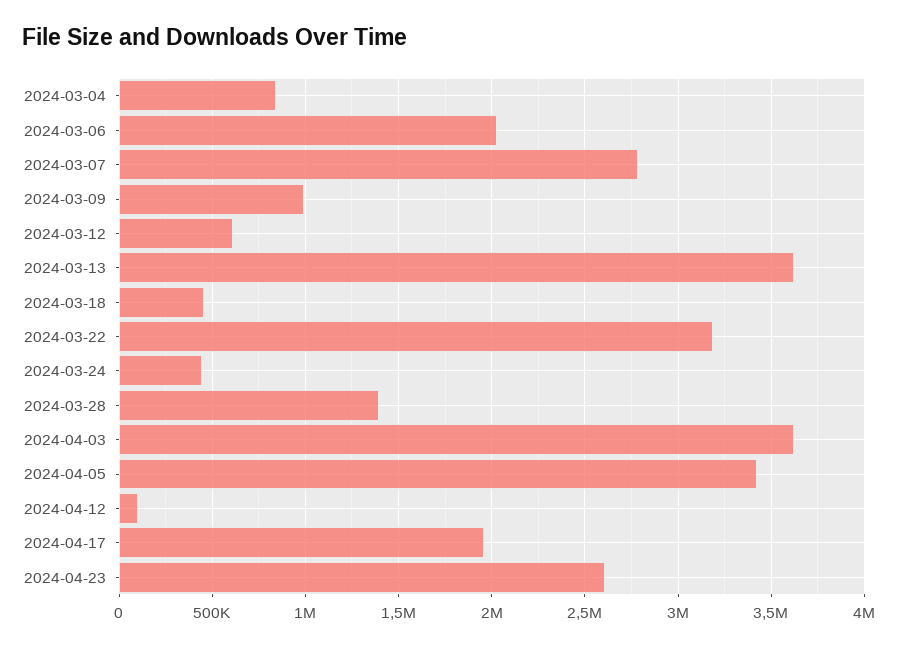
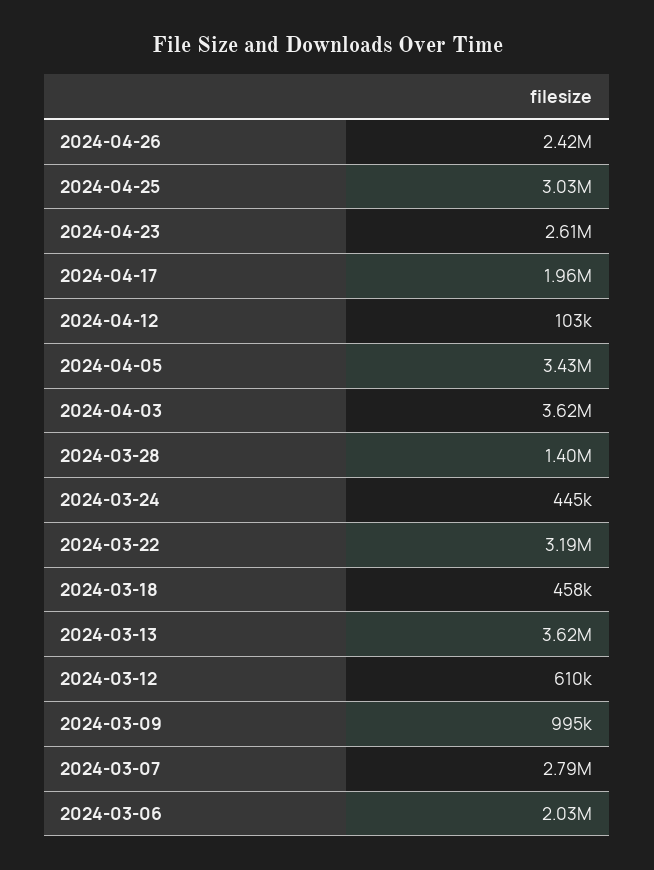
2024-03-04: 850000 -> none
2024-04-26: none -> 2420000
2024-04-25: none -> 3030000

